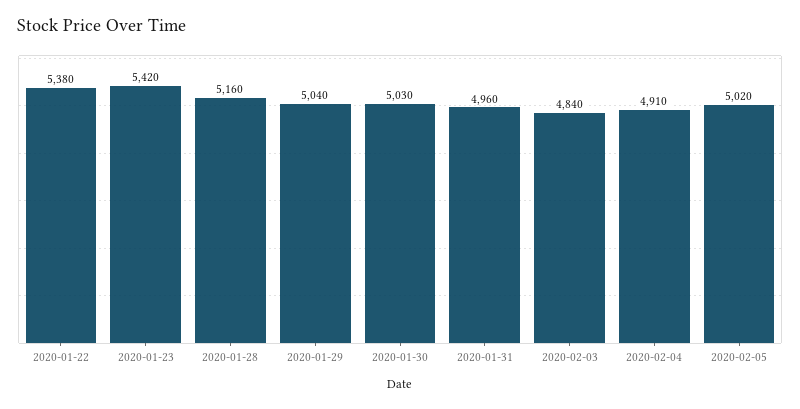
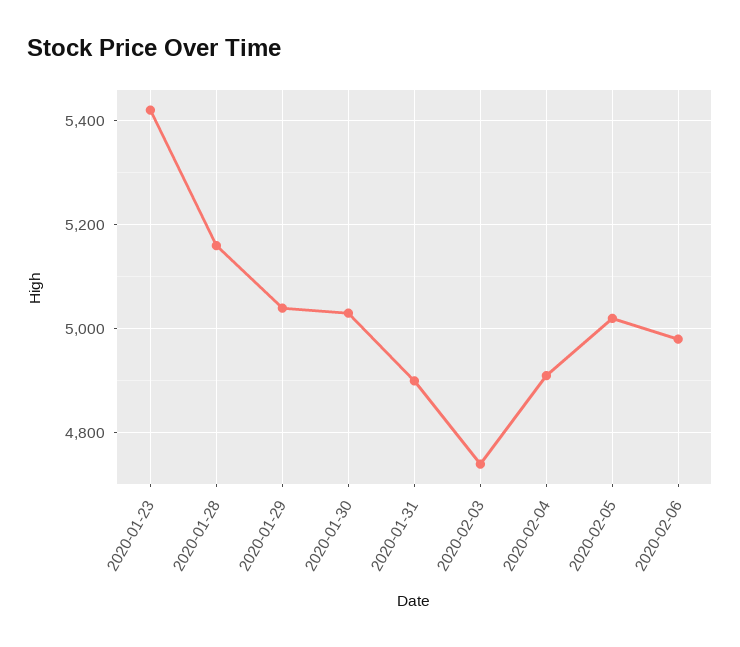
2020-01-22: 5380 -> none
2020-01-31: 4960 -> 4900
2020-02-03: 4840 -> 4740
2020-02-06: none -> 4980

